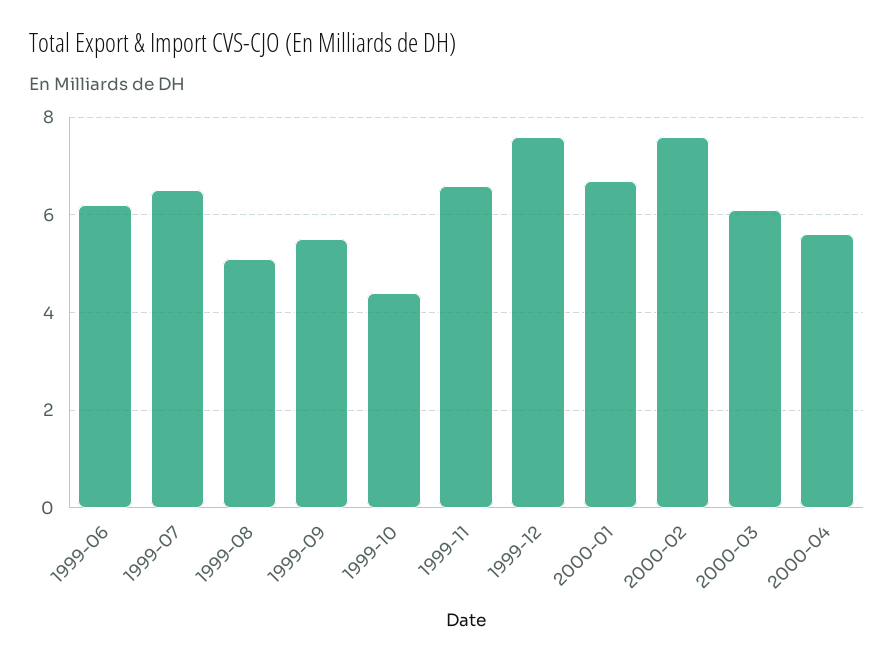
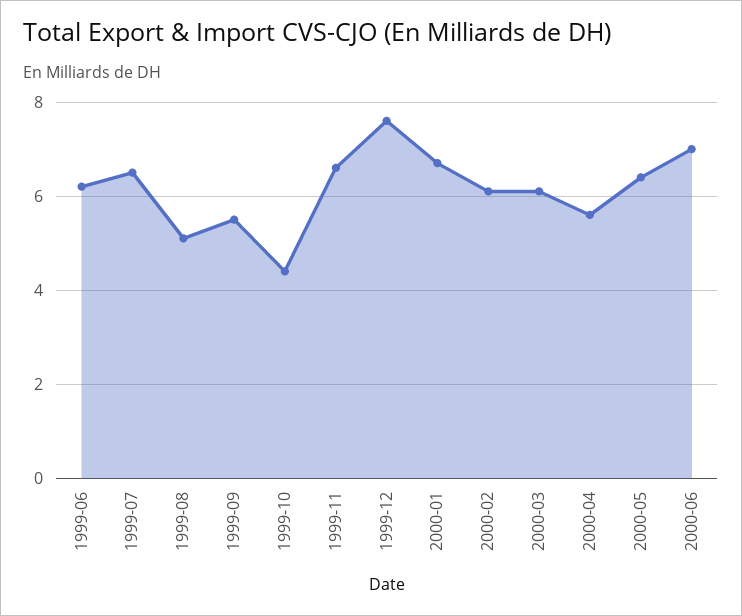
2000-02: 7.5 -> 6
2000-05: none -> 6.5
2000-06: none -> 7

